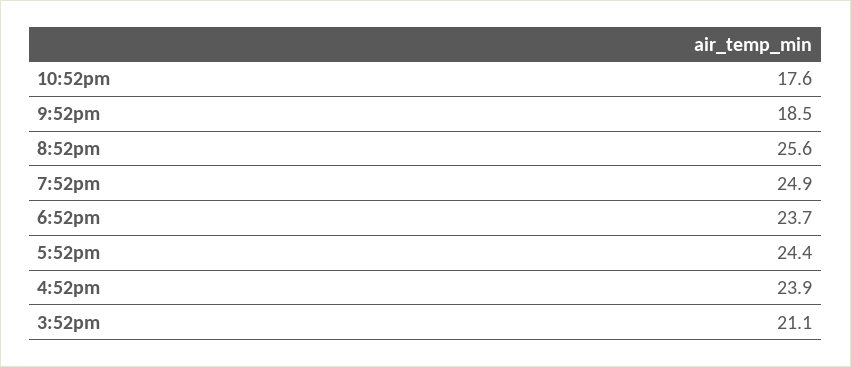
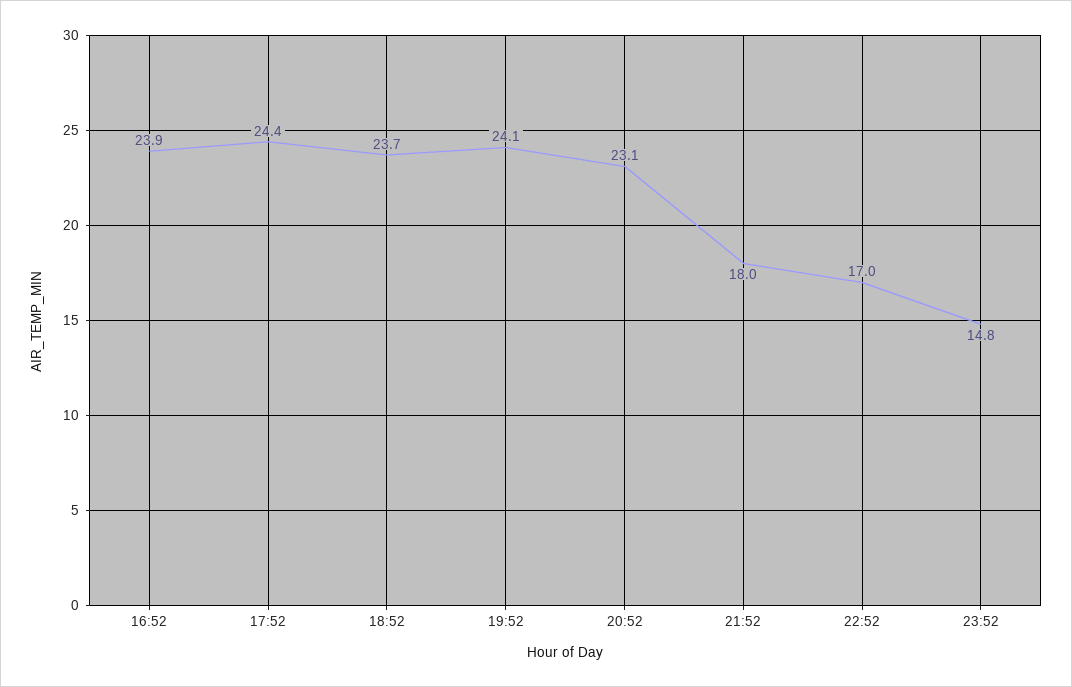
10:52pm: 17.6 -> 17
9:52pm: 18.5 -> 18
8:52pm: 25.6 -> 23.1
7:52pm: 24.9 -> 24.1
3:52pm: 21.1 -> none
23:52: none -> 14.8

